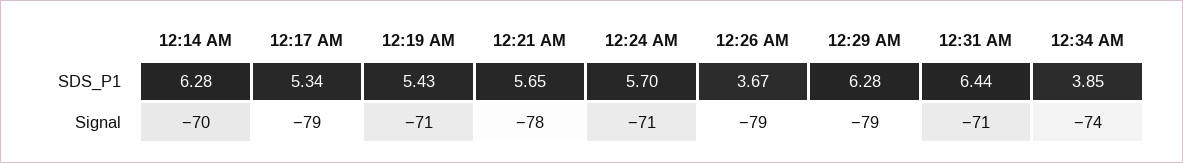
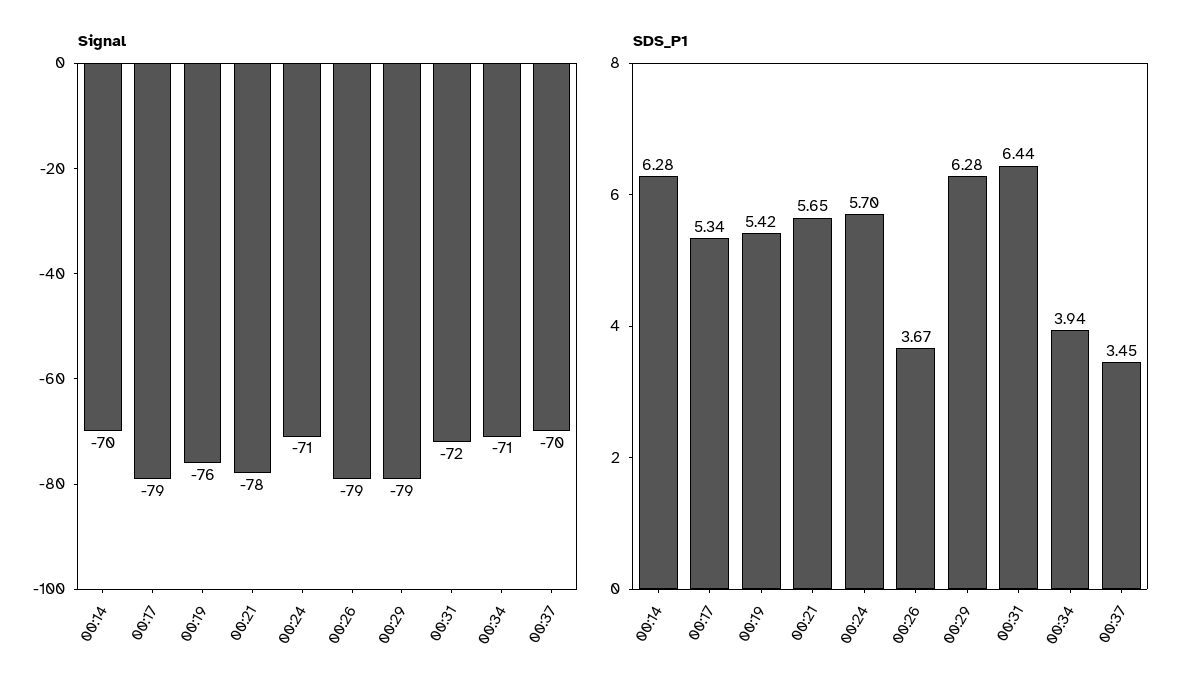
SDS_P1, 12:19 AM: 5.43 -> 5.42
SDS_P1, 12:34 AM: 3.85 -> 3.94
Signal, 12:19 AM: -71 -> -76
Signal, 12:31 AM: -71 -> -72
Signal, 12:34 AM: -74 -> -71
Signal, 00:37: none -> -70
SDS_P1, 00:37: none -> 3.45

